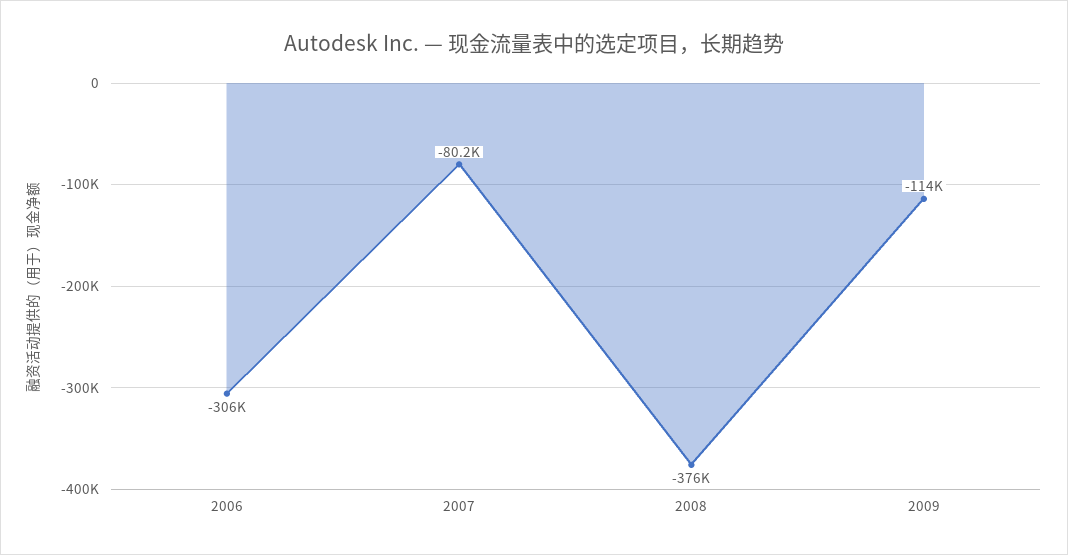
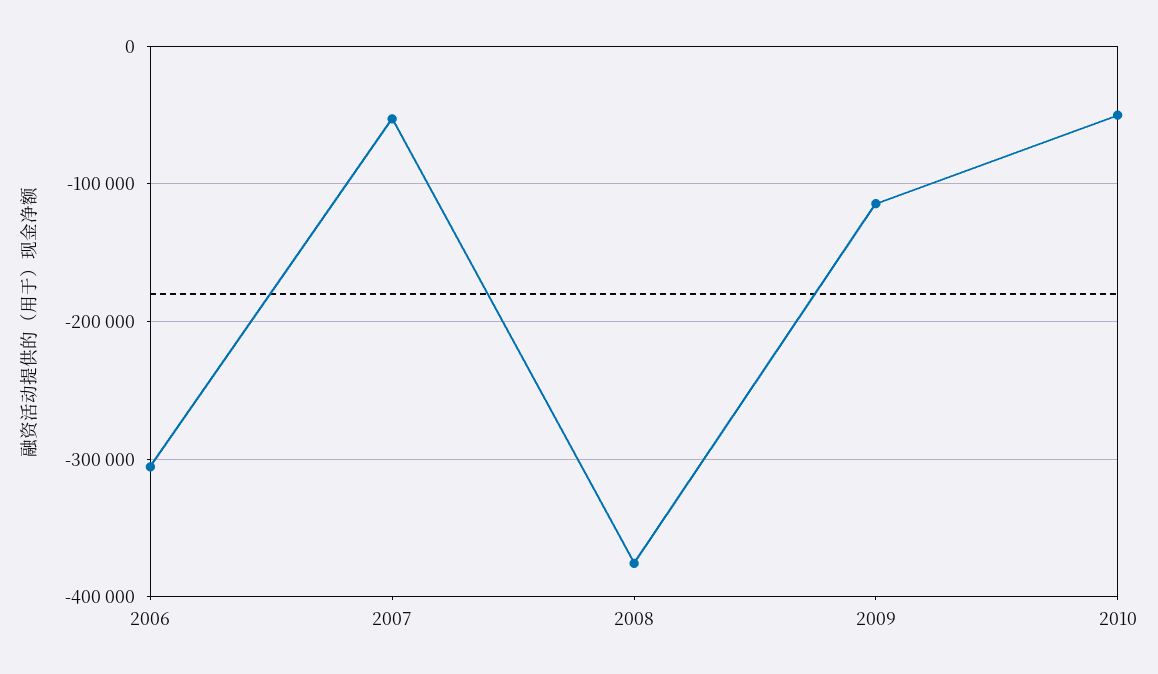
2007: -80200 -> -50000
2010: none -> -50000

